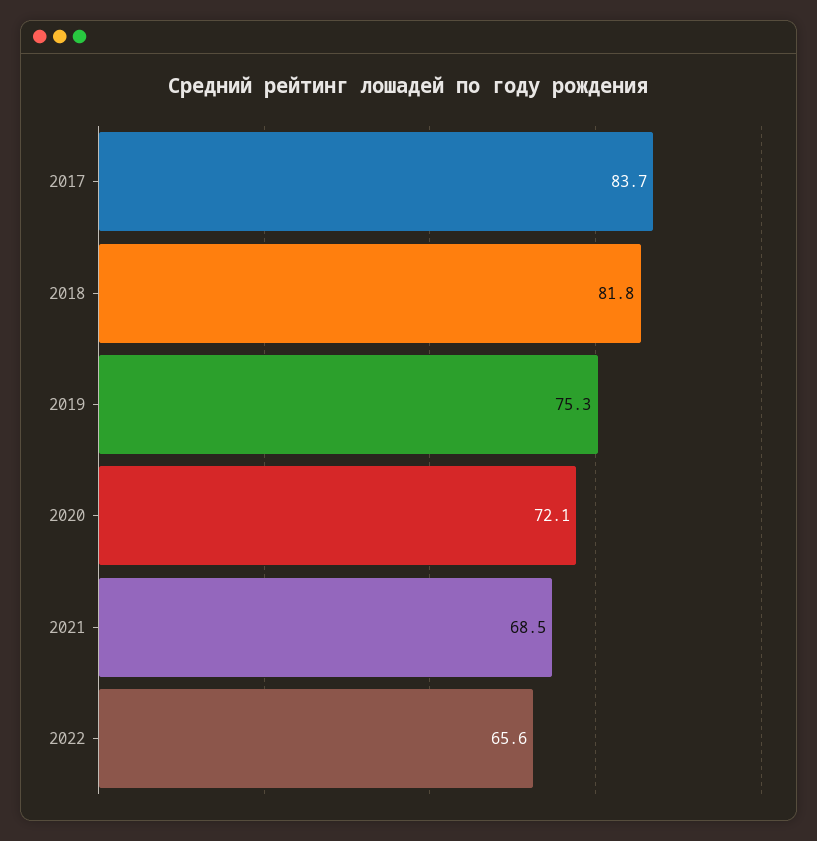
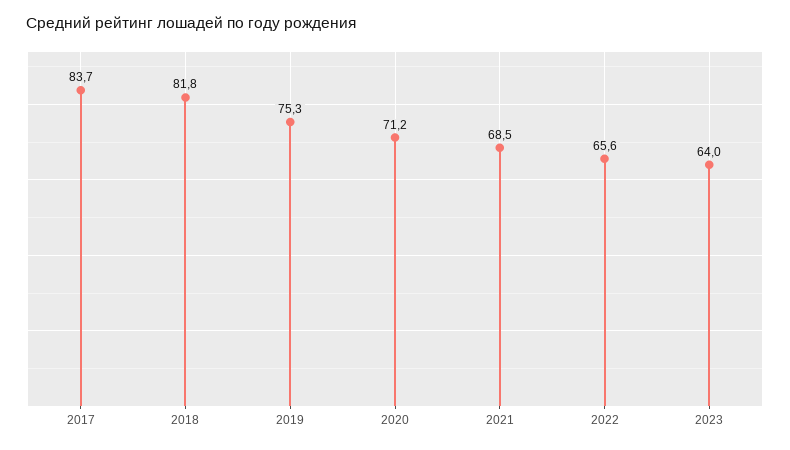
2020: 72.1 -> 71.2
2023: none -> 64

